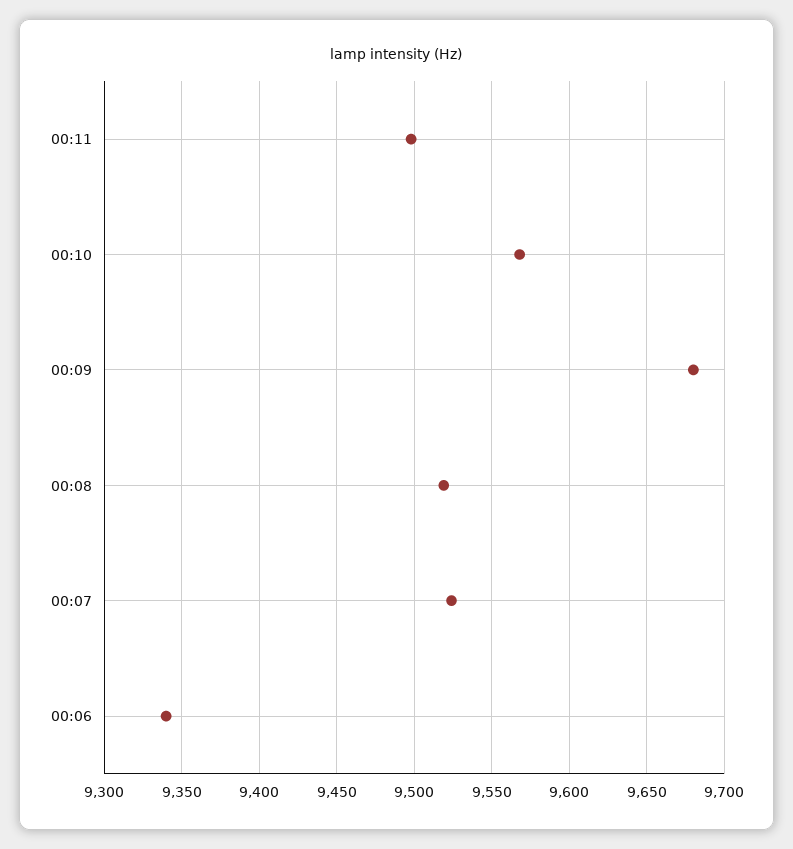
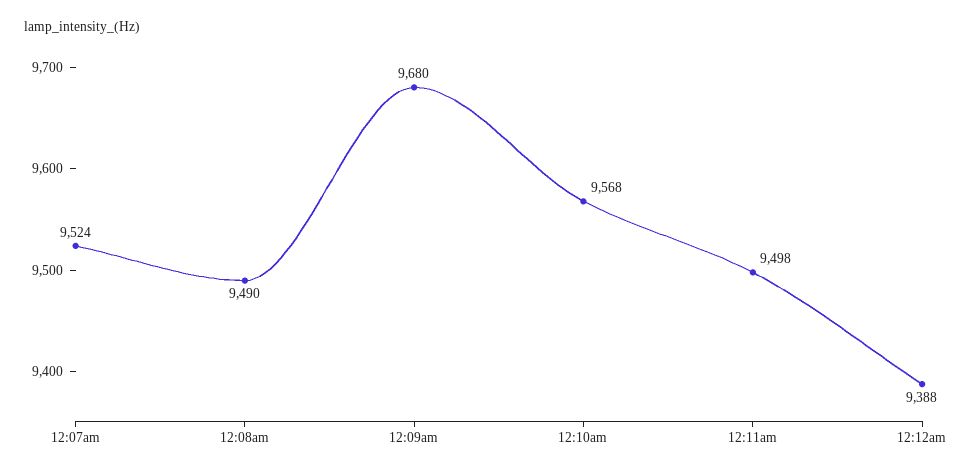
00:08: 9520 -> 9490
00:06: 9340 -> none
12:12am: none -> 9388

